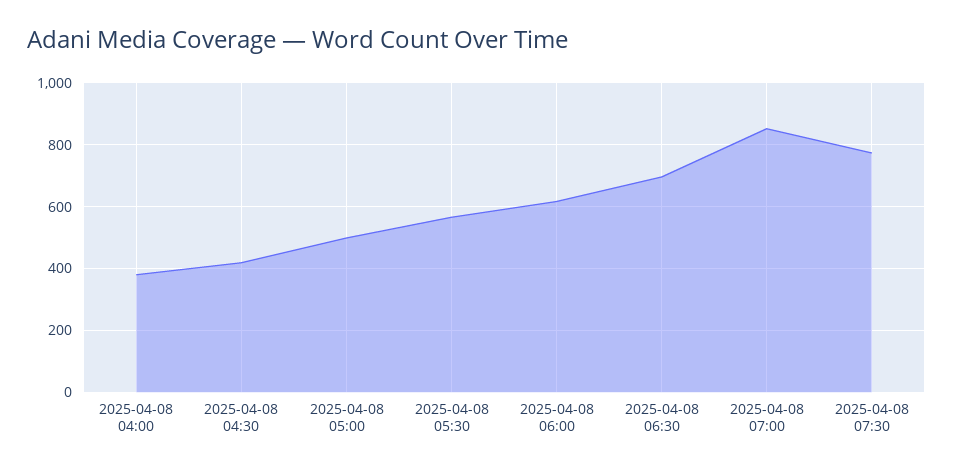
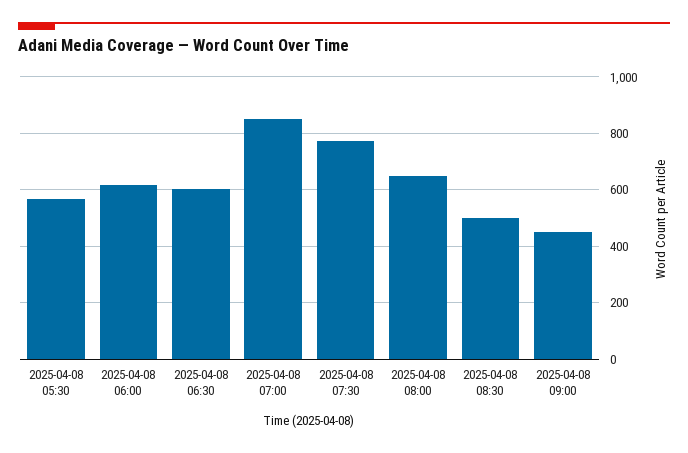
2025-04-08 04:00: 380 -> none
2025-04-08 04:30: 420 -> none
2025-04-08 05:00: 500 -> none
2025-04-08 06:30: 700 -> 600
2025-04-08 08:00: none -> 650
2025-04-08 08:30: none -> 500
2025-04-08 09:00: none -> 450

